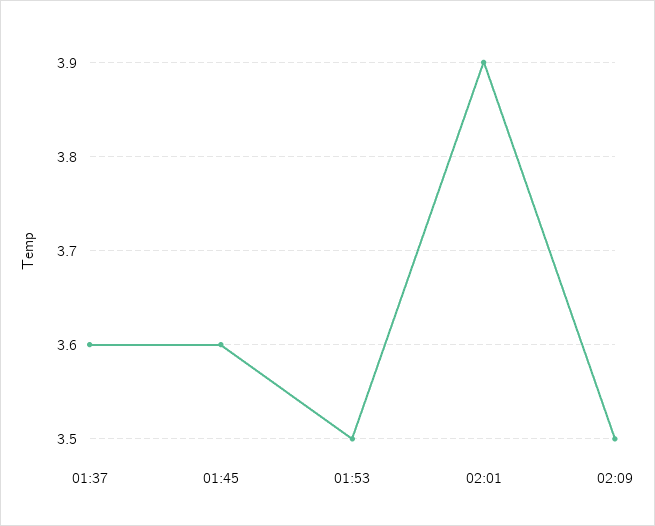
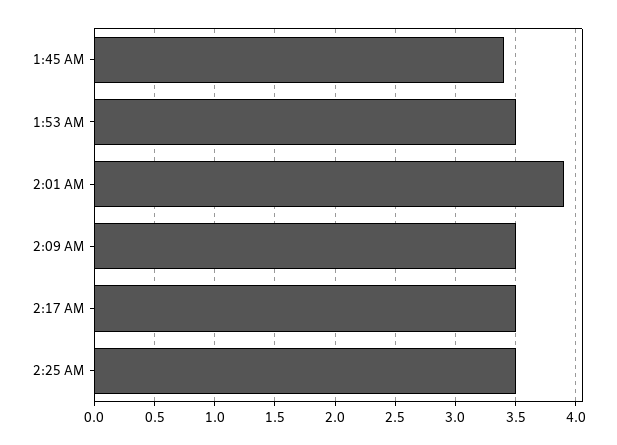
01:37: 3.6 -> none
01:45: 3.6 -> 3.4
2:17 AM: none -> 3.5
2:25 AM: none -> 3.5

